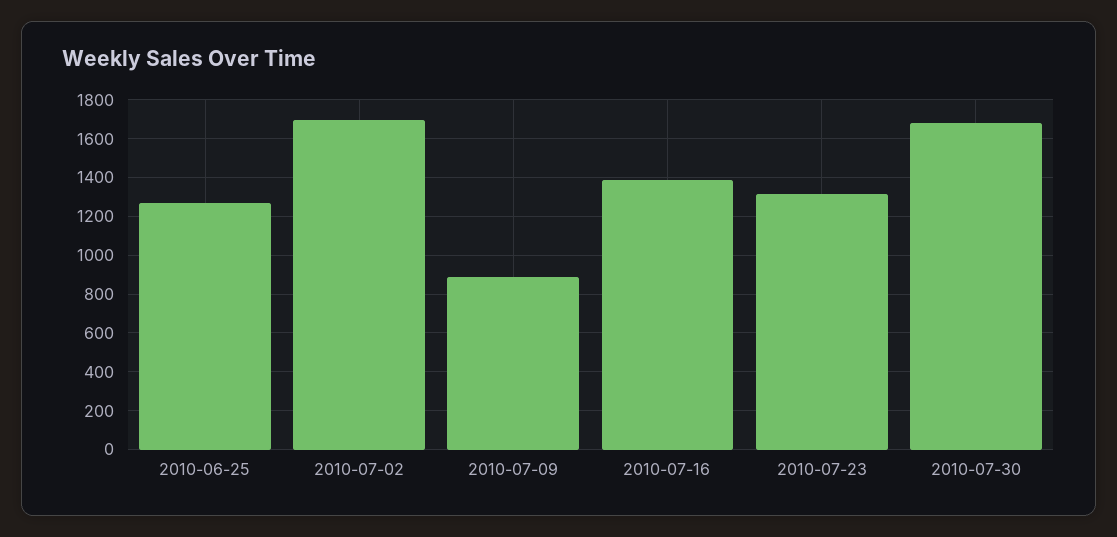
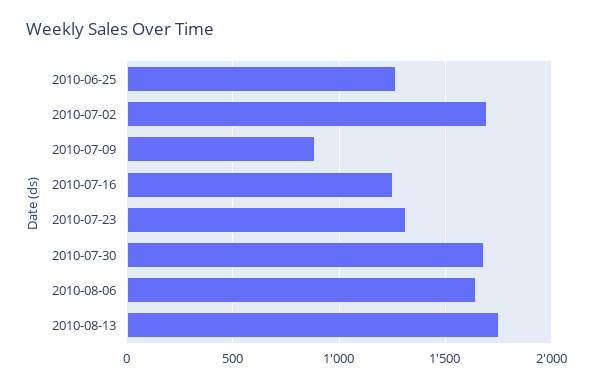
2010-07-16: 1400 -> 1250
2010-08-06: none -> 1650
2010-08-13: none -> 1750

